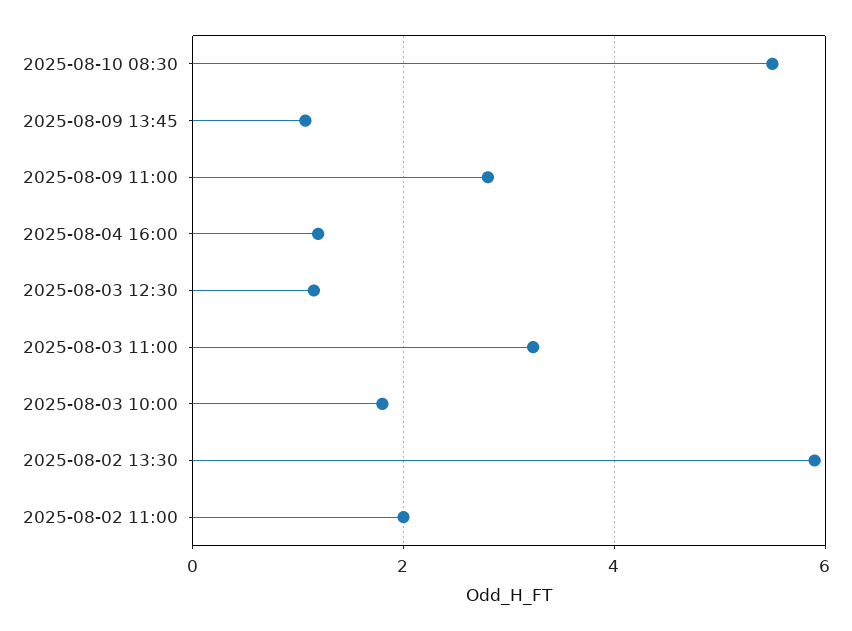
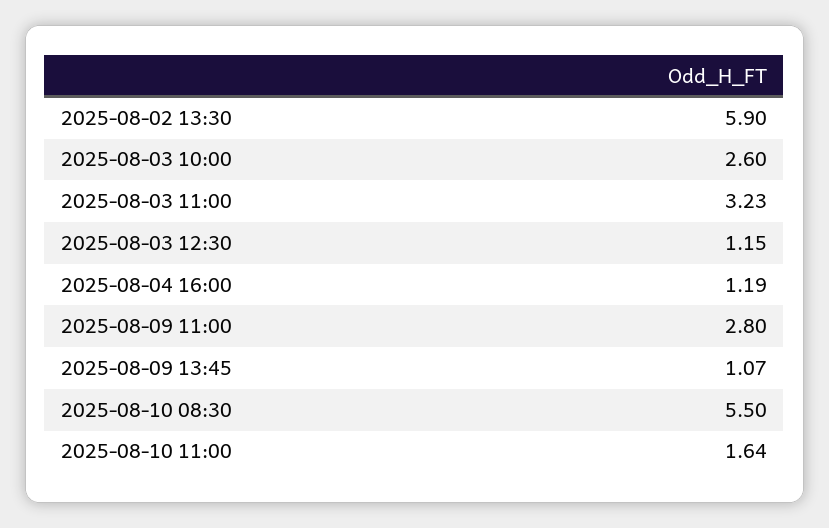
2025-08-03 10:00: 1.8 -> 2.6
2025-08-02 11:00: 2 -> none
2025-08-10 11:00: none -> 1.64

